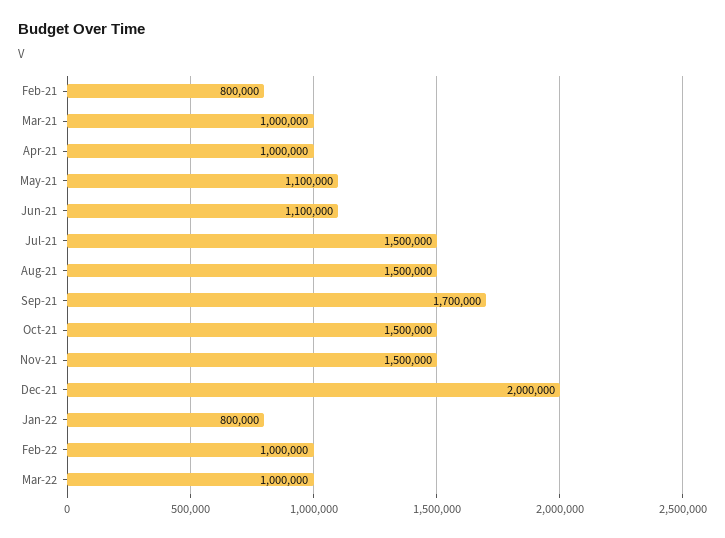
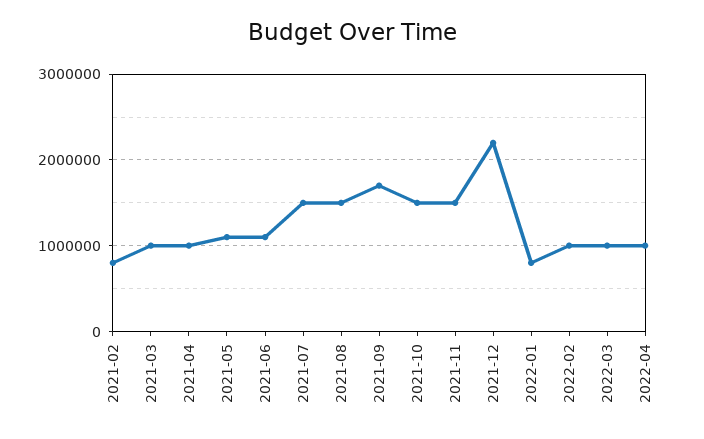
Dec-21: 2000000 -> 2200000
2022-04: none -> 1000000

